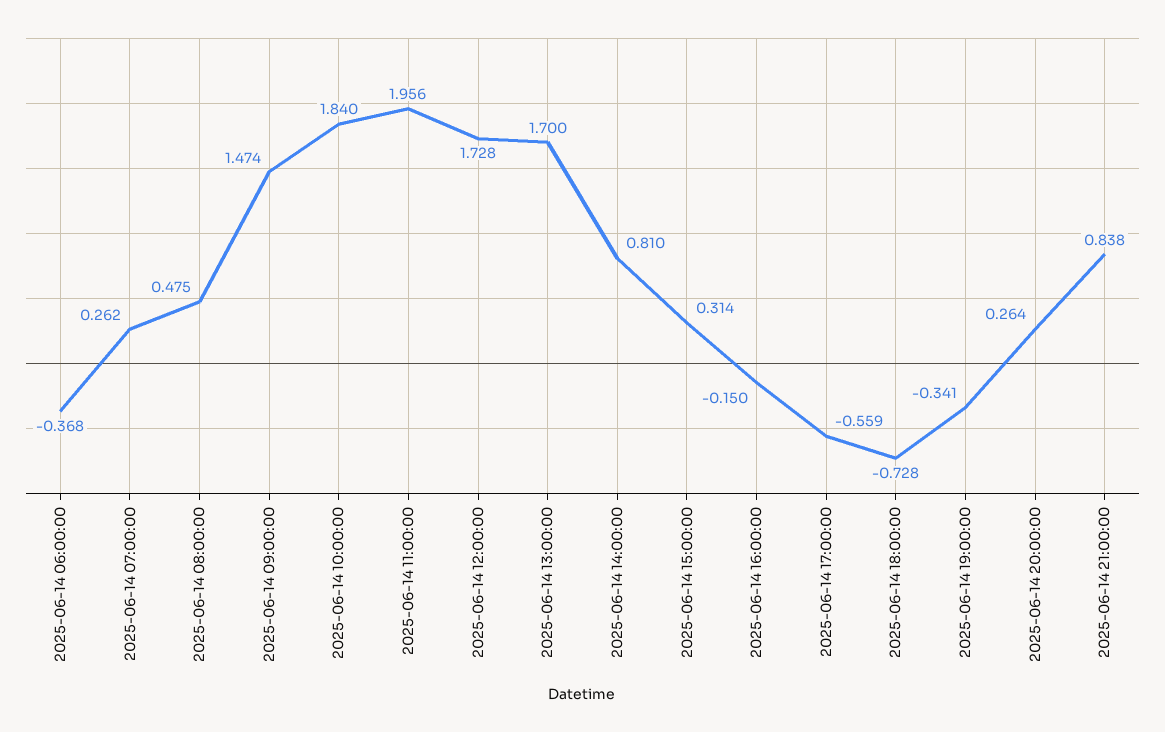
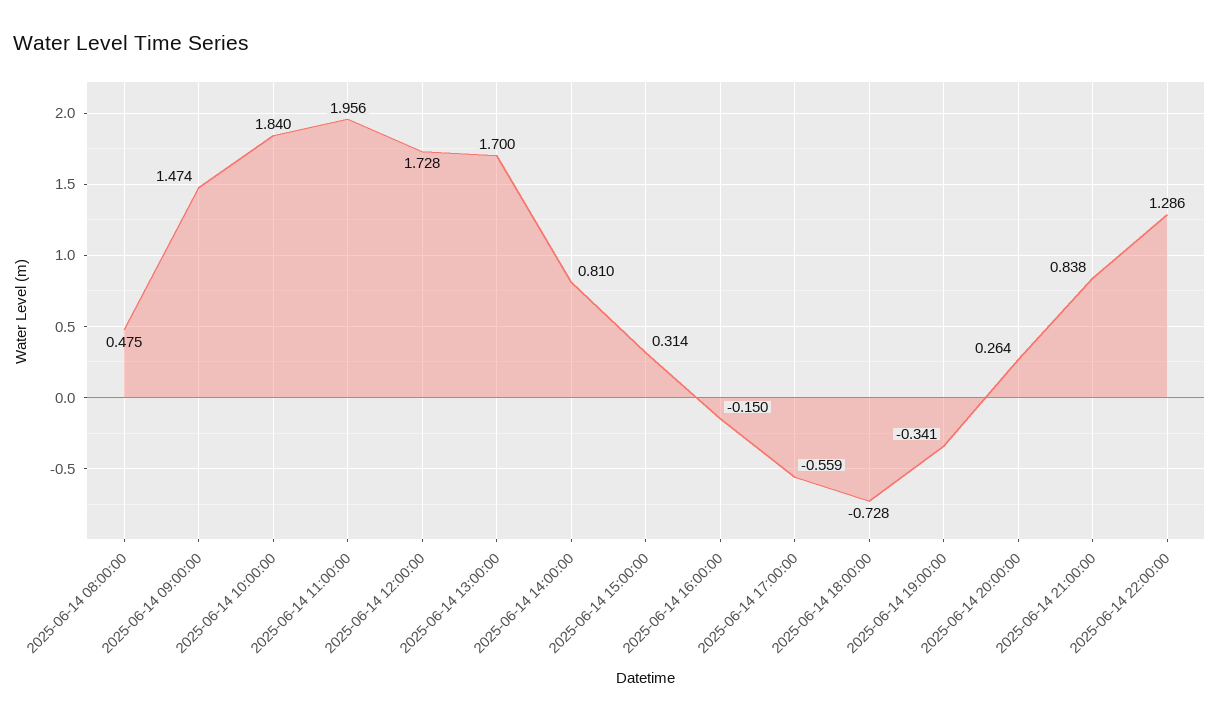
2025-06-14 06:00:00: -0.368 -> none
2025-06-14 07:00:00: 0.262 -> none
2025-06-14 22:00:00: none -> 1.286

